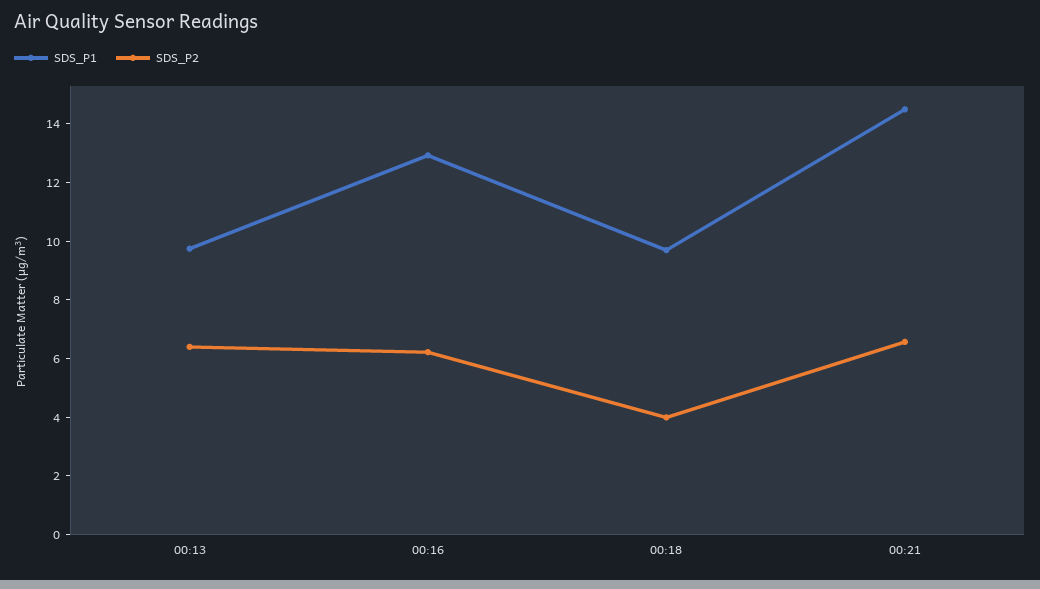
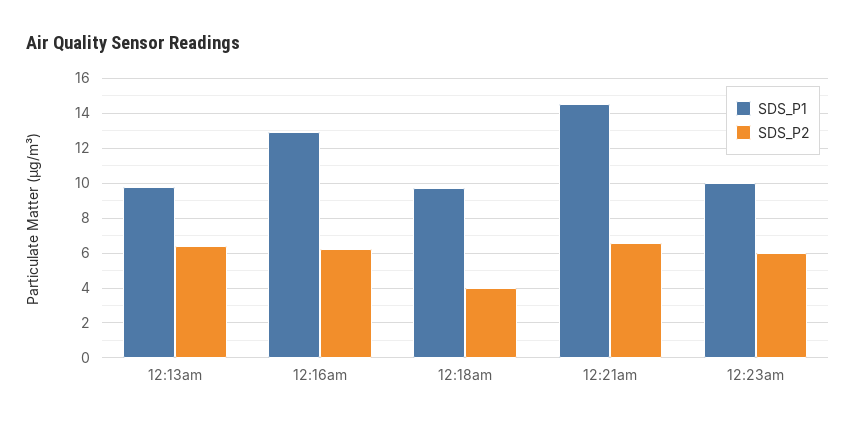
SDS_P1, 12:23am: none -> 10
SDS_P2, 12:23am: none -> 6

